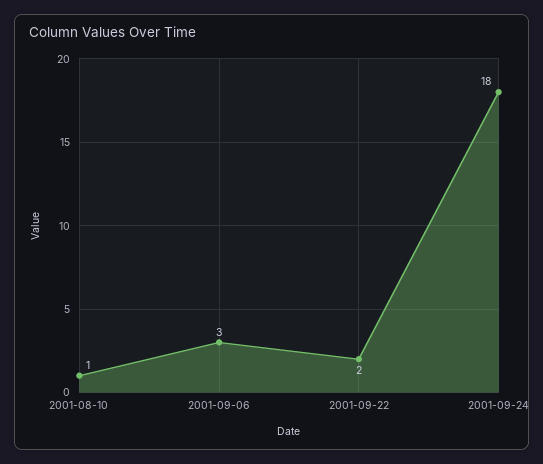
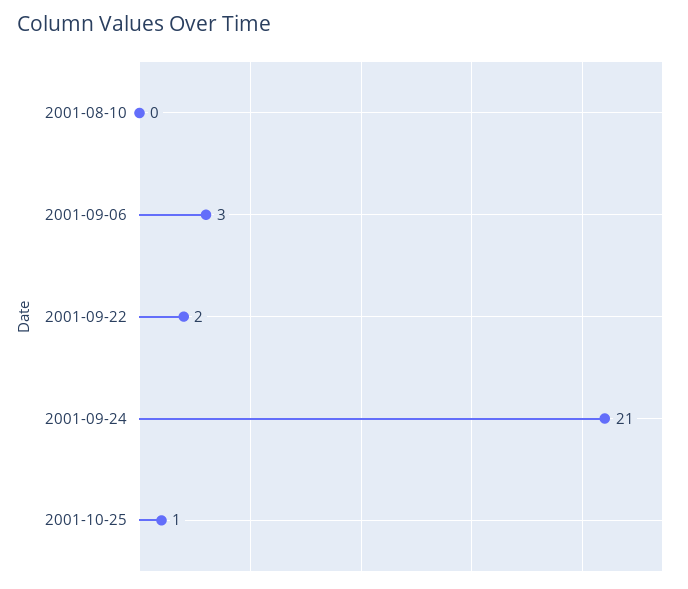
2001-08-10: 1 -> 0
2001-09-24: 18 -> 21
2001-10-25: none -> 1

